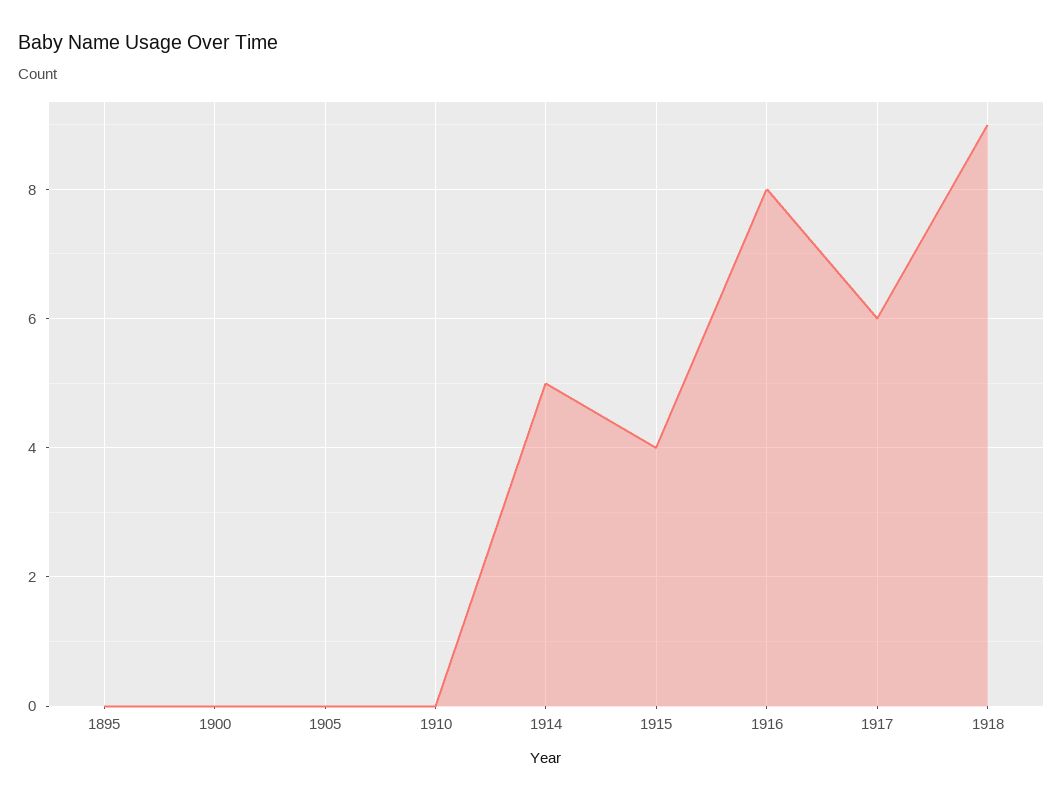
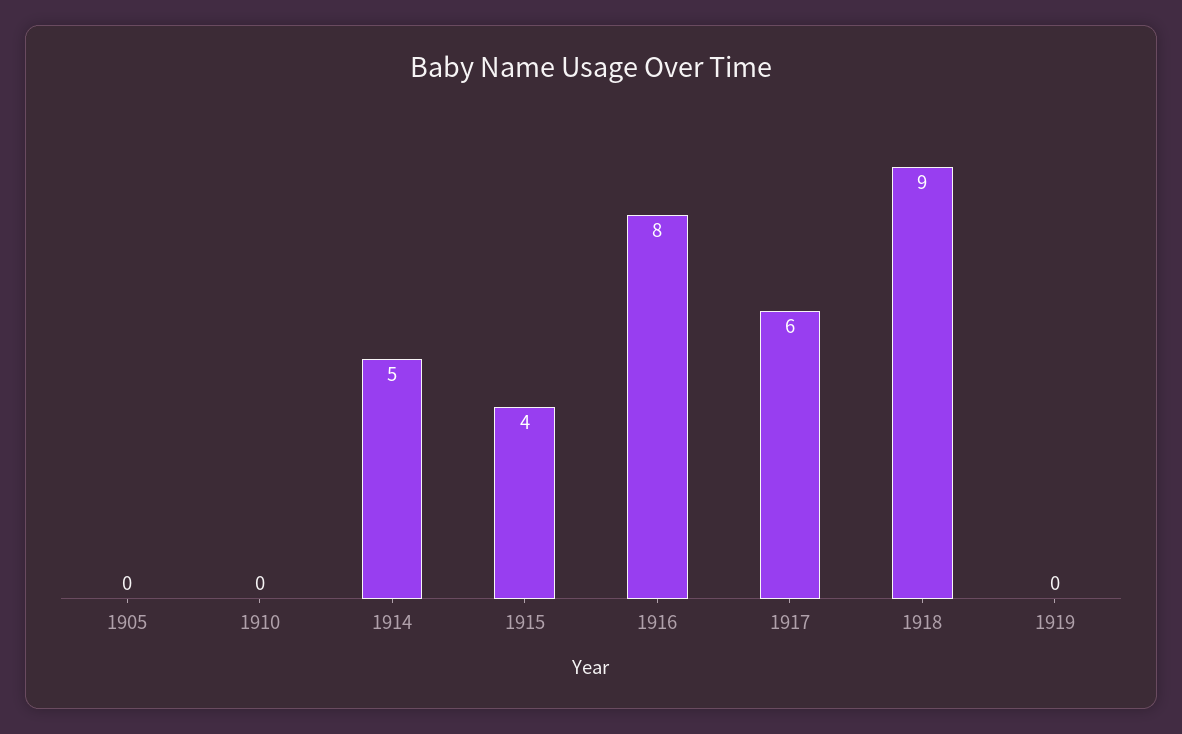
1895: 0 -> none
1900: 0 -> none
1919: none -> 0

